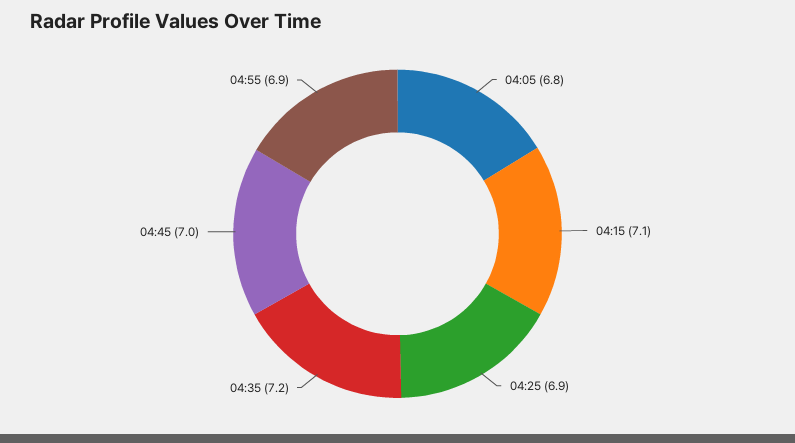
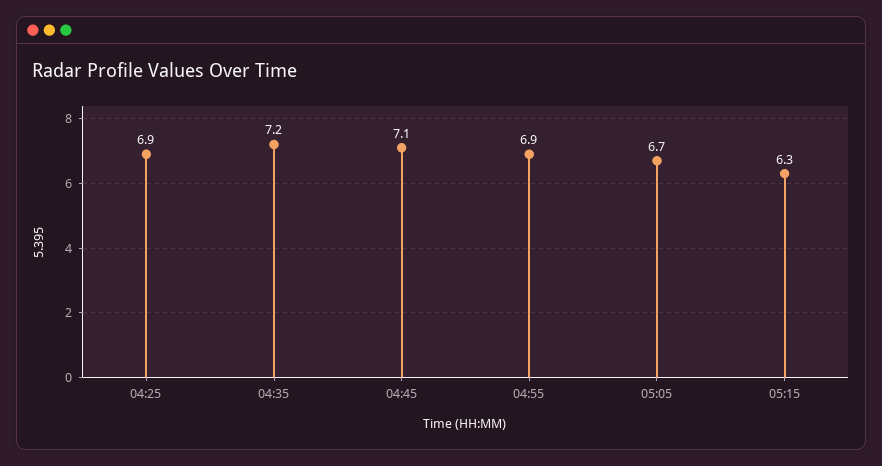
04:05: 6.8 -> none
04:15: 7.1 -> none
04:45: 7 -> 7.1
05:05: none -> 6.7
05:15: none -> 6.3

